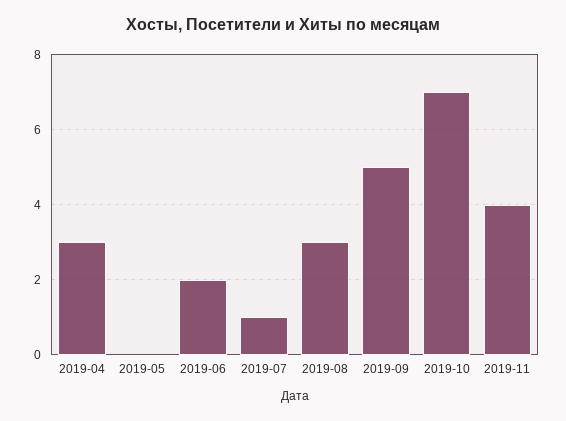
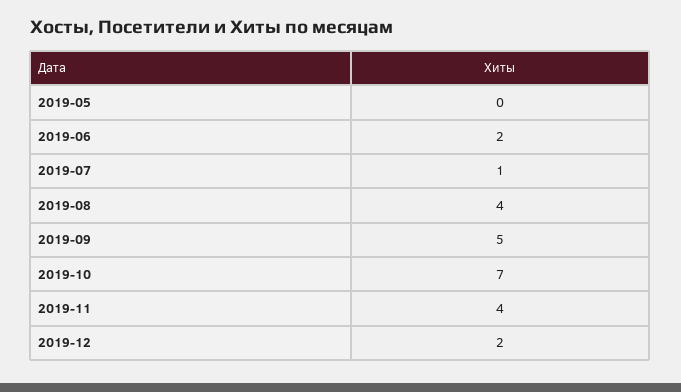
2019-04: 3 -> none
2019-08: 3 -> 4
2019-12: none -> 2

